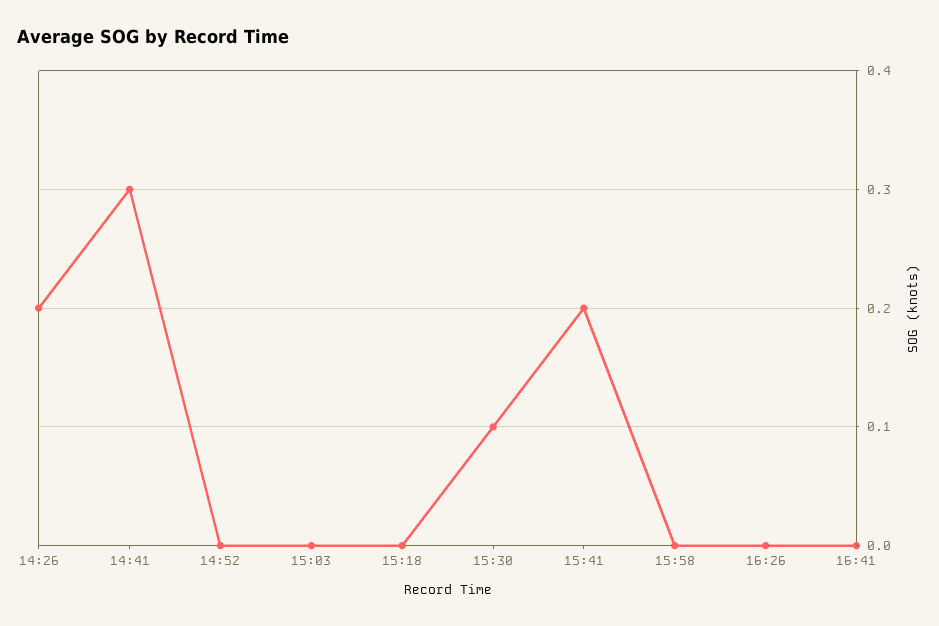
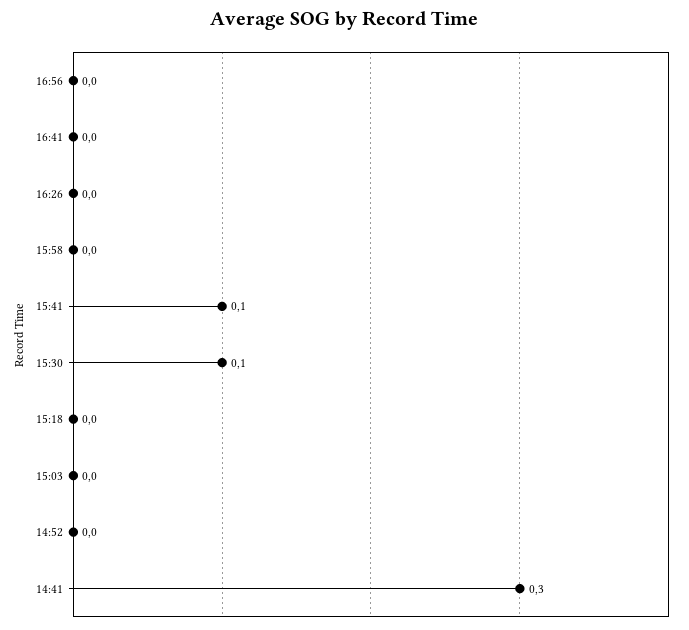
14:26: 0.2 -> none
15:41: 0.2 -> 0.1
16:56: none -> 0

